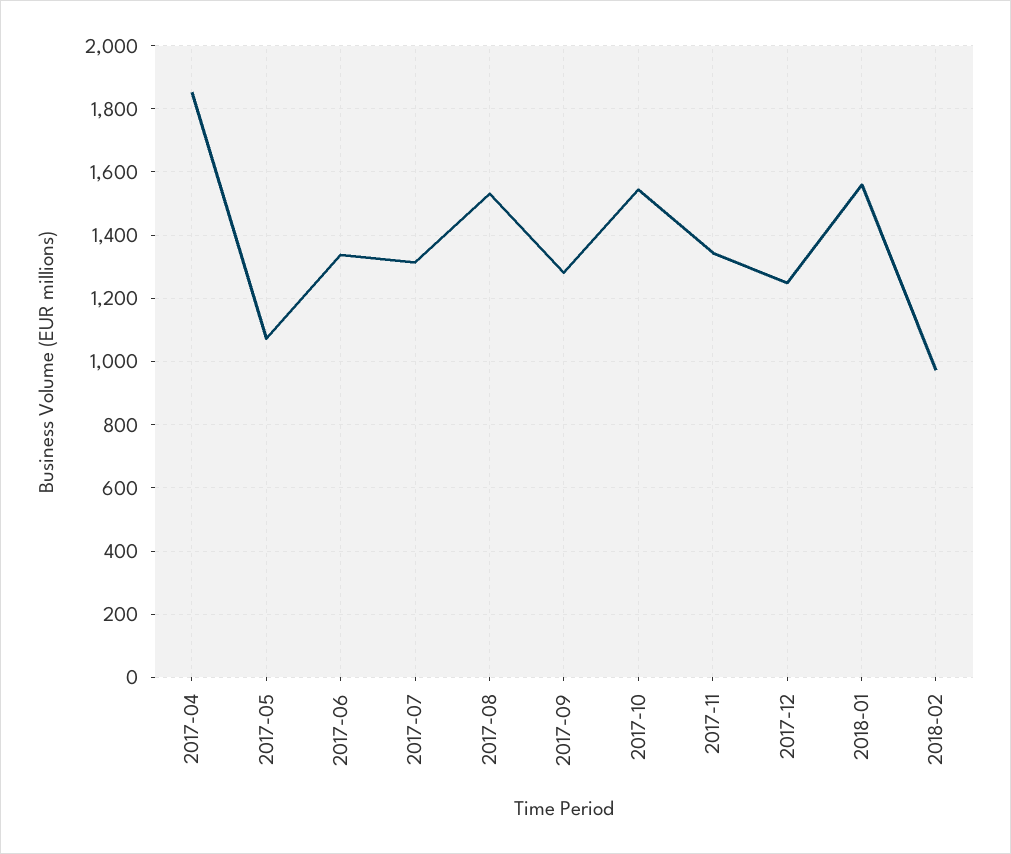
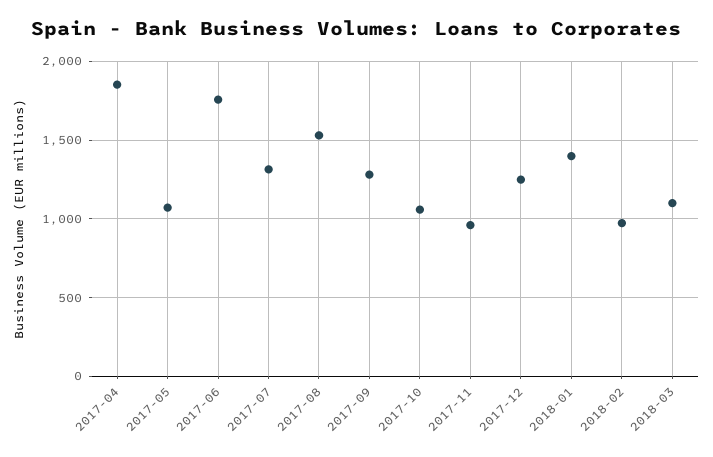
2017-06: 1340 -> 1750
2017-10: 1540 -> 1050
2017-11: 1340 -> 950
2018-01: 1560 -> 1400
2018-03: none -> 1100

